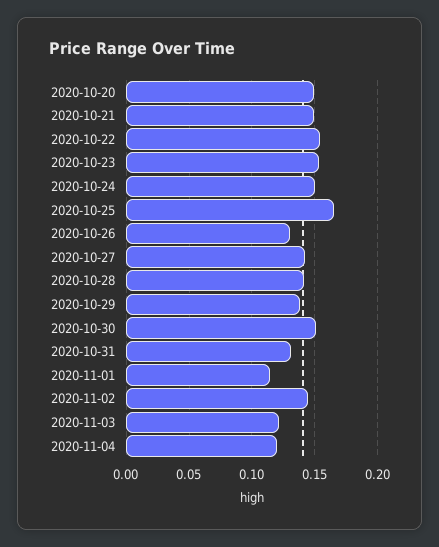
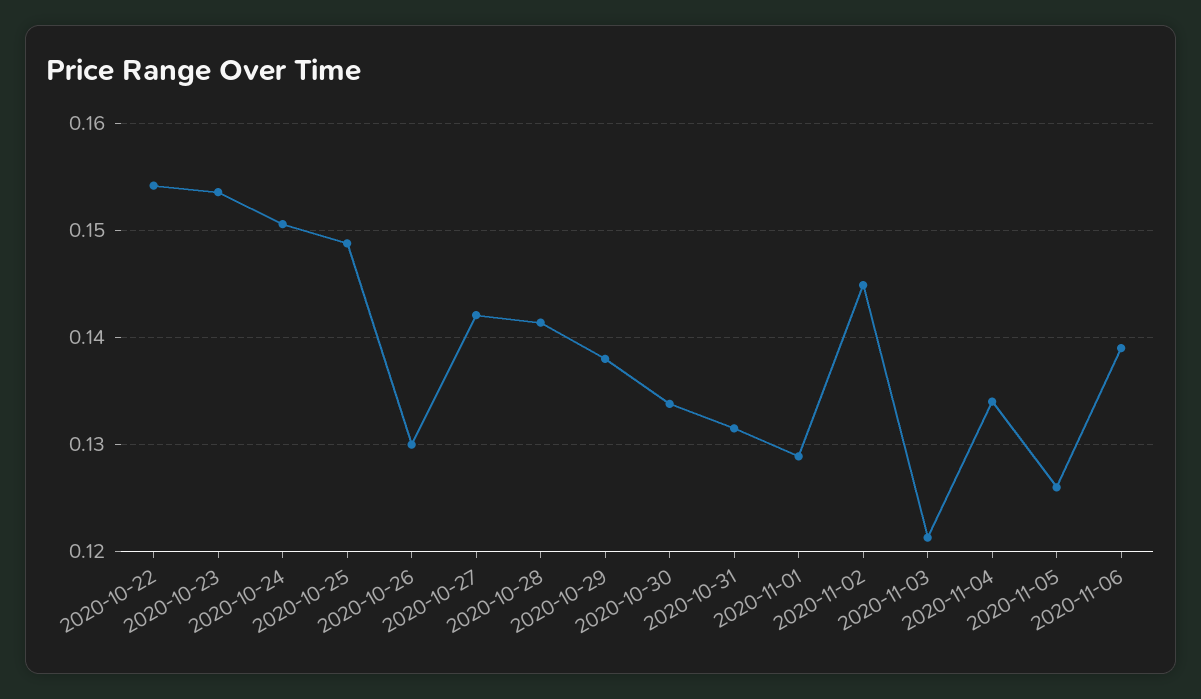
2020-10-20: 0.15 -> none
2020-10-21: 0.15 -> none
2020-10-25: 0.165 -> 0.149
2020-10-30: 0.15 -> 0.134
2020-11-01: 0.115 -> 0.129
2020-11-04: 0.12 -> 0.134
2020-11-05: none -> 0.126
2020-11-06: none -> 0.139

